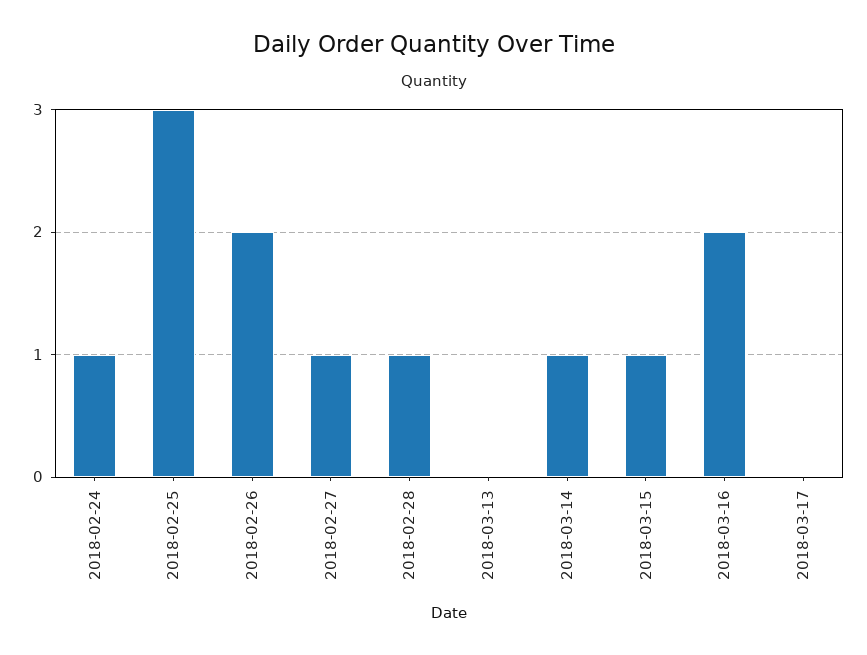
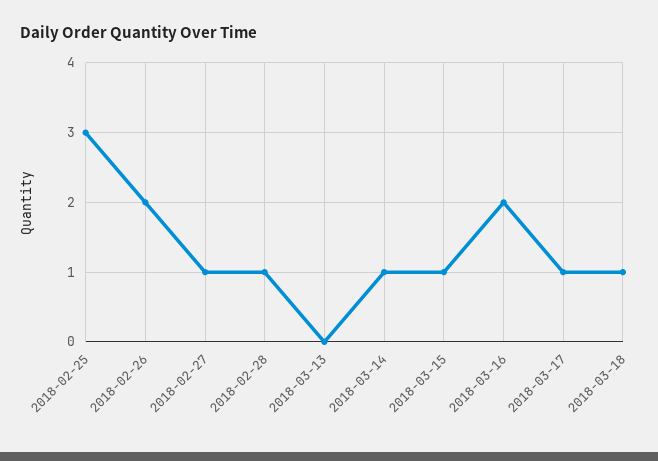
2018-02-24: 1 -> none
2018-03-17: 0 -> 1
2018-03-18: none -> 1

